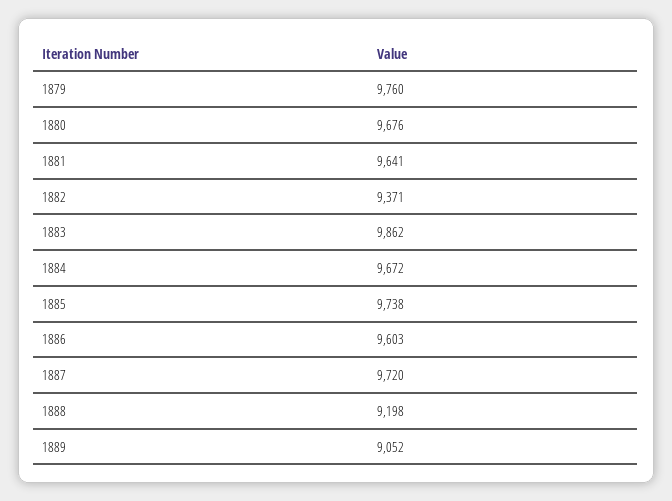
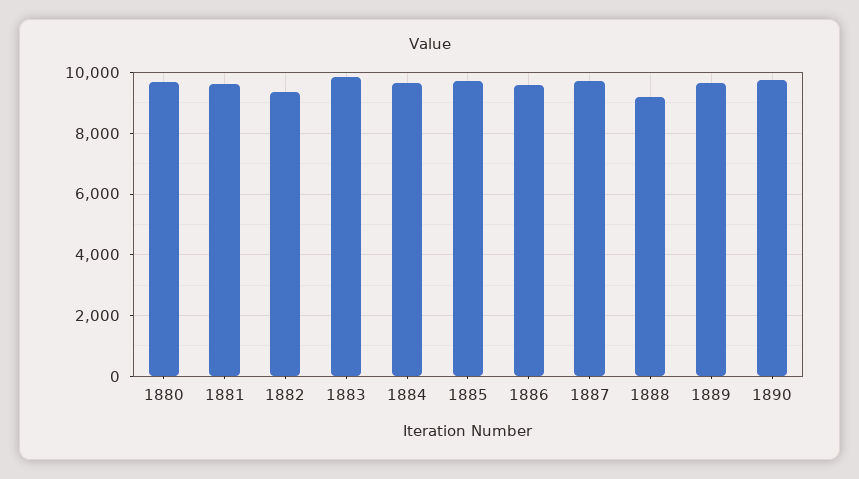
1879: 9760 -> none
1889: 9052 -> 9600
1890: none -> 9800

